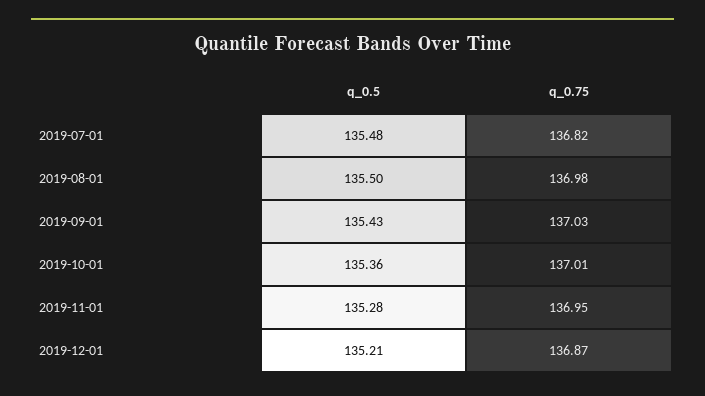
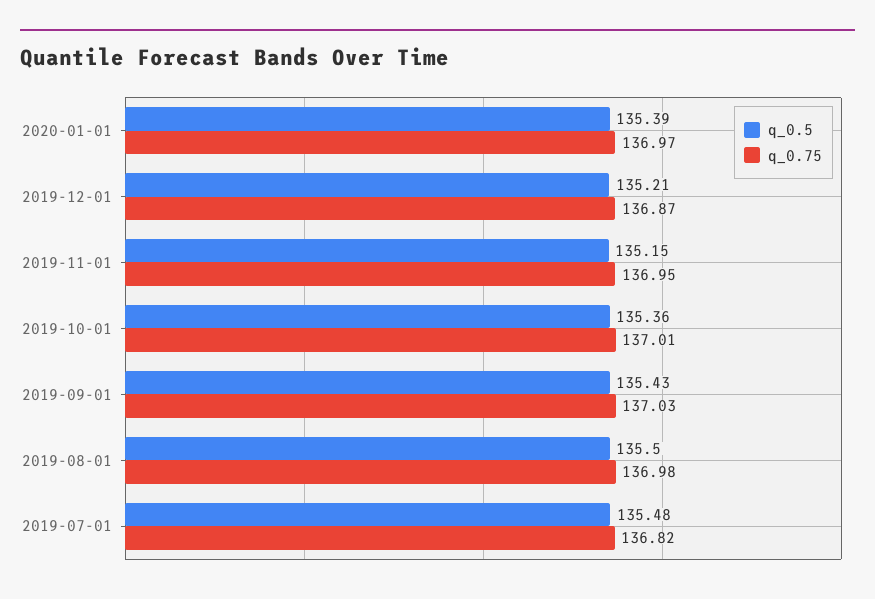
q_0.5, 2019-11-01: 135.28 -> 135.15
q_0.5, 2020-01-01: none -> 135.39
q_0.75, 2020-01-01: none -> 136.97

